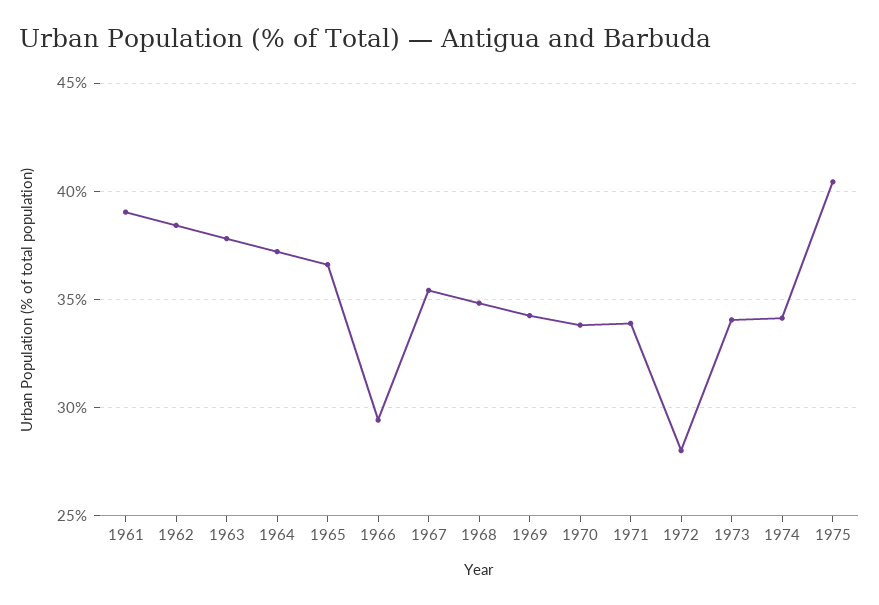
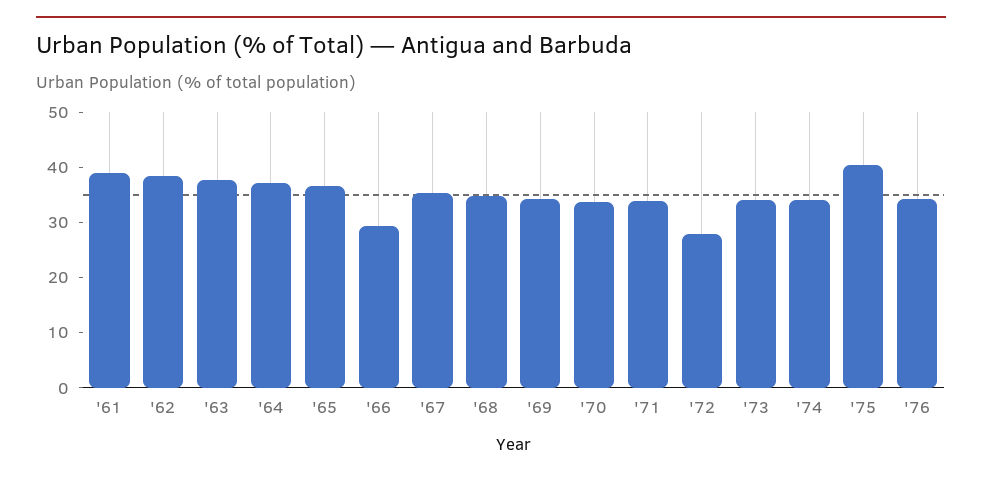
'76: none -> 34

